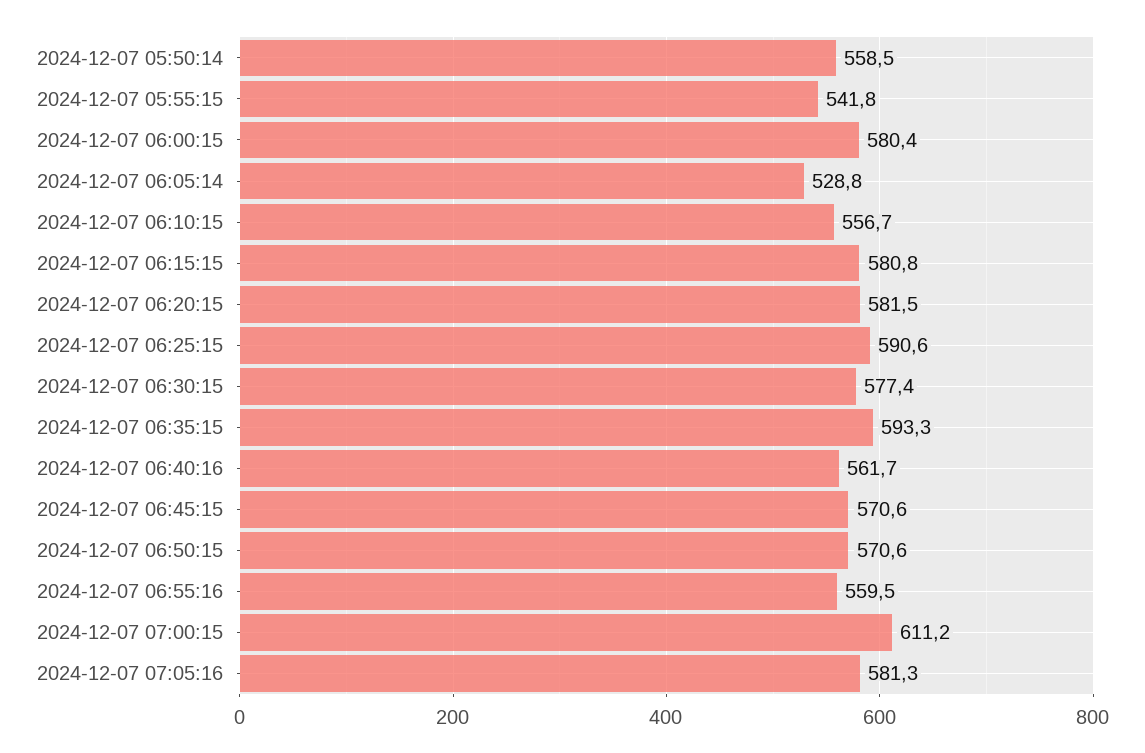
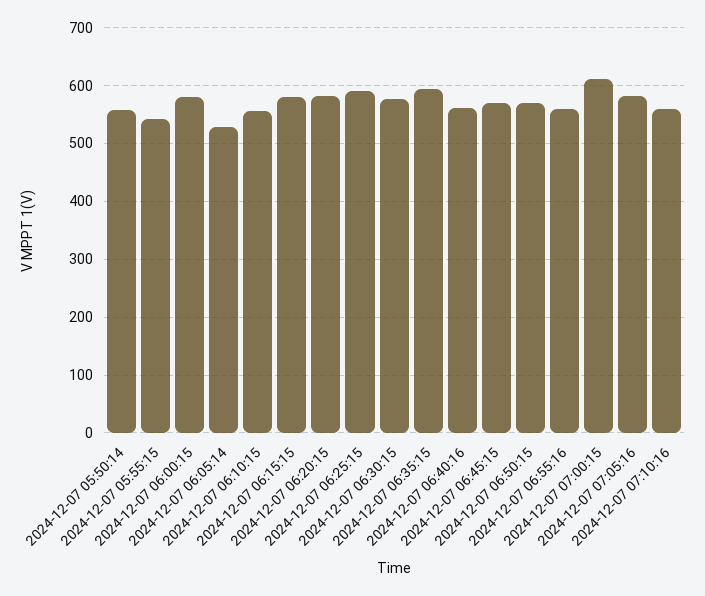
2024-12-07 07:10:16: none -> 560

